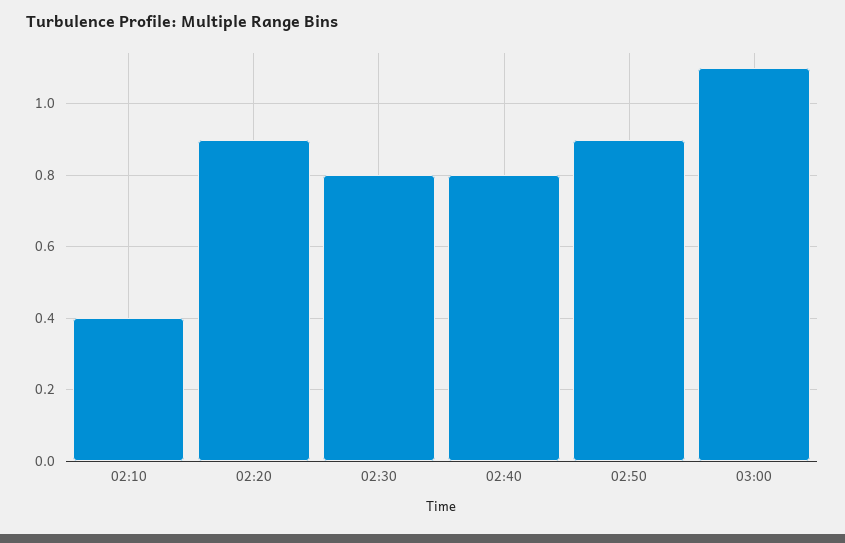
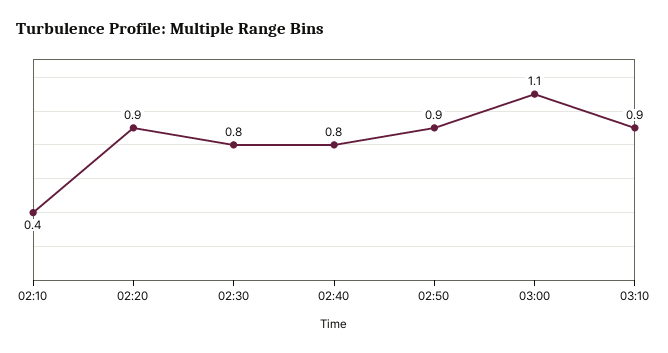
03:10: none -> 0.9

